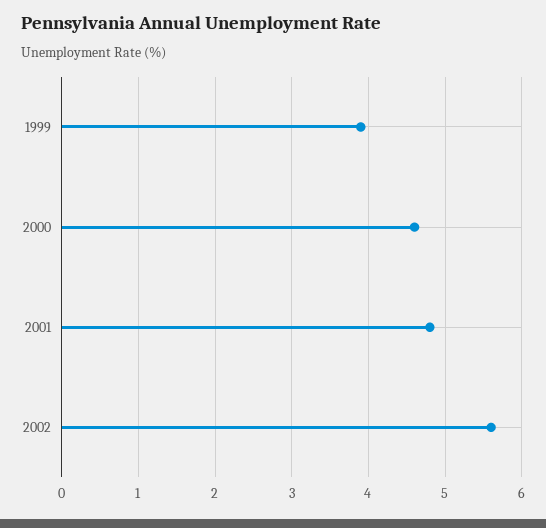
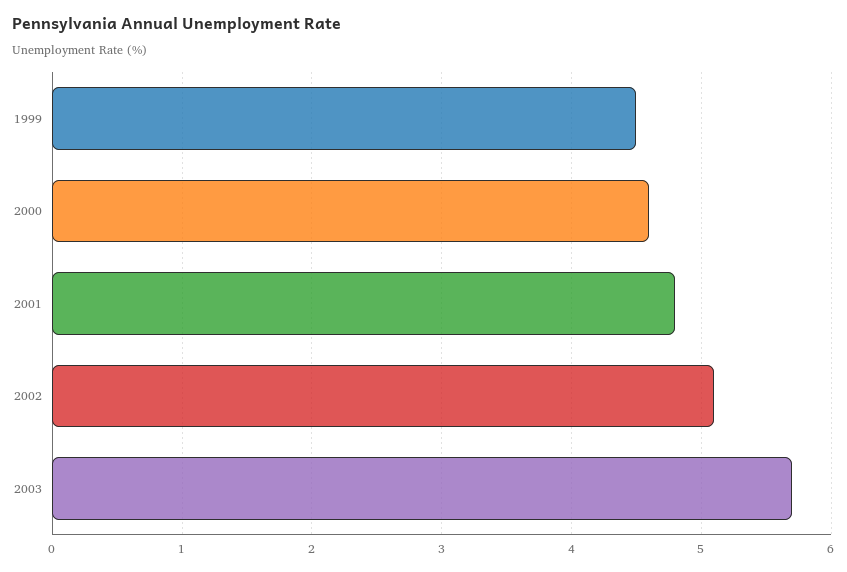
1999: 3.9 -> 4.5
2002: 5.6 -> 5.1
2003: none -> 5.7

